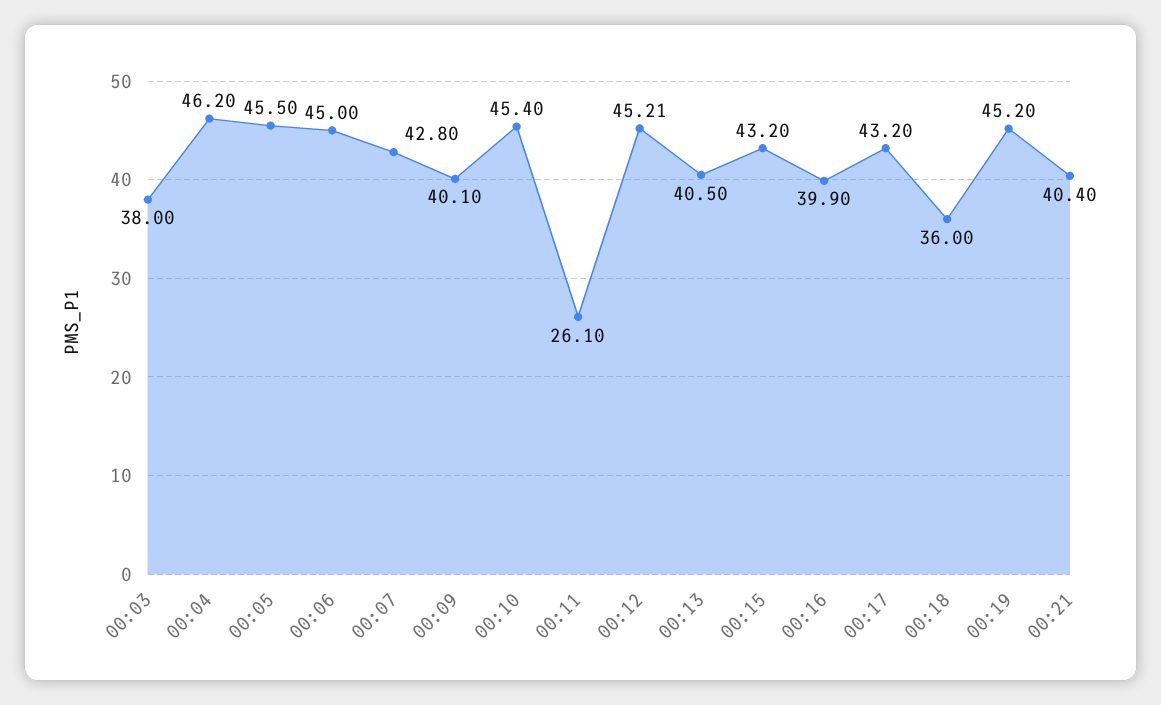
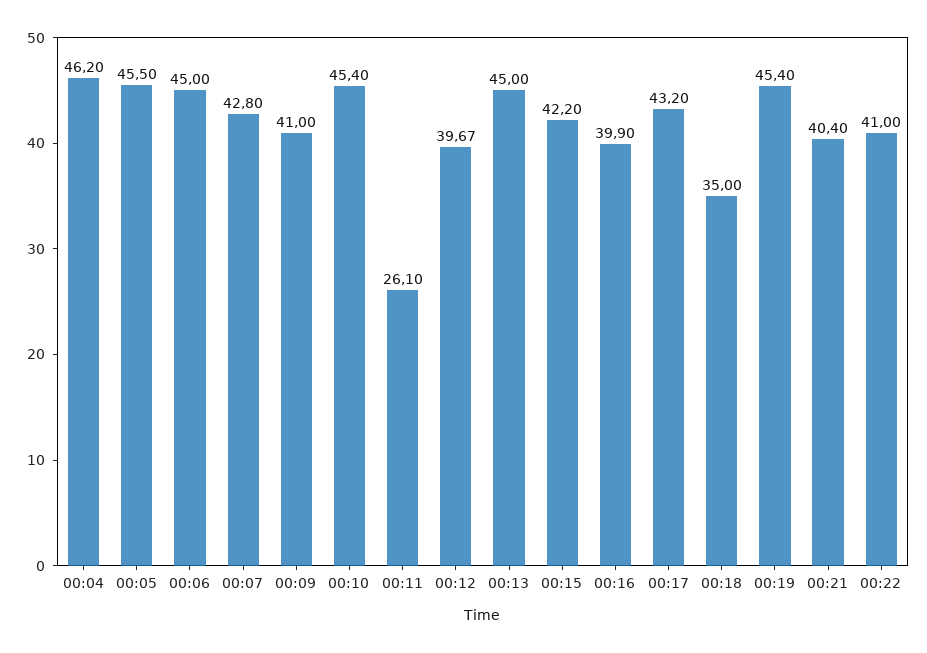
00:03: 38 -> none
00:09: 40.1 -> 41
00:12: 45.21 -> 39.67
00:13: 40.5 -> 45
00:15: 43.2 -> 42.2
00:18: 36 -> 35
00:19: 45.2 -> 45.4
00:22: none -> 41

